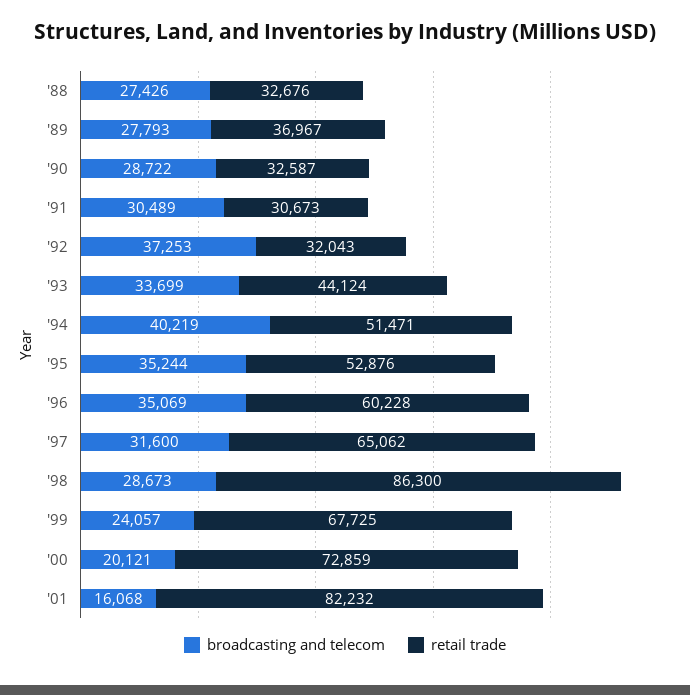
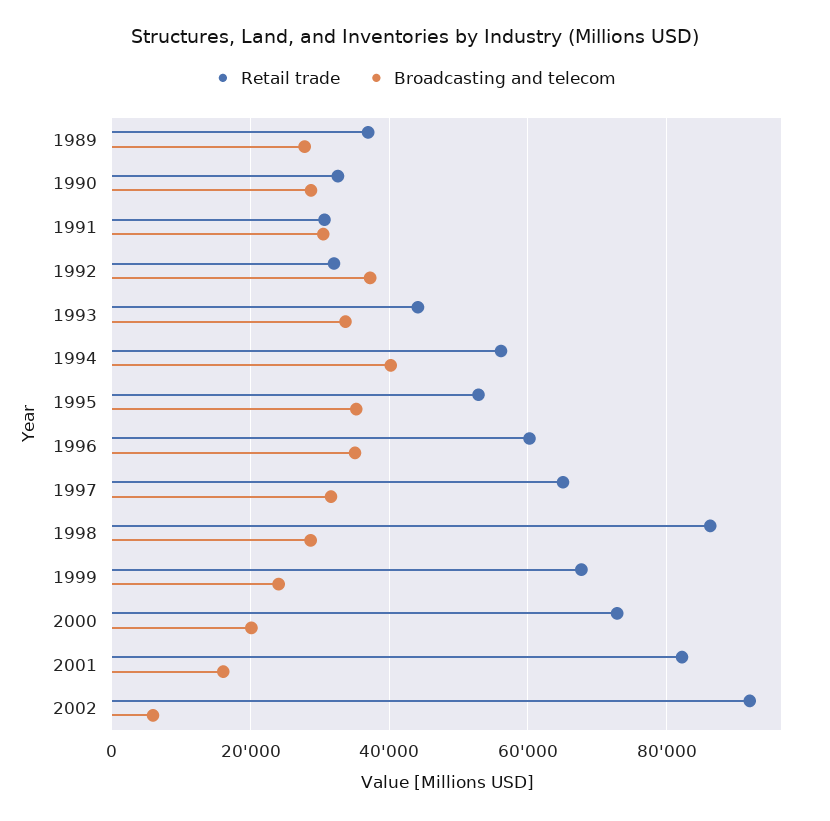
broadcasting and telecom, '88: 27426 -> none
retail trade, '88: 32676 -> none
retail trade, '94: 51471 -> 56000
retail trade, 2002: none -> 92000
broadcasting and telecom, 2002: none -> 6000

